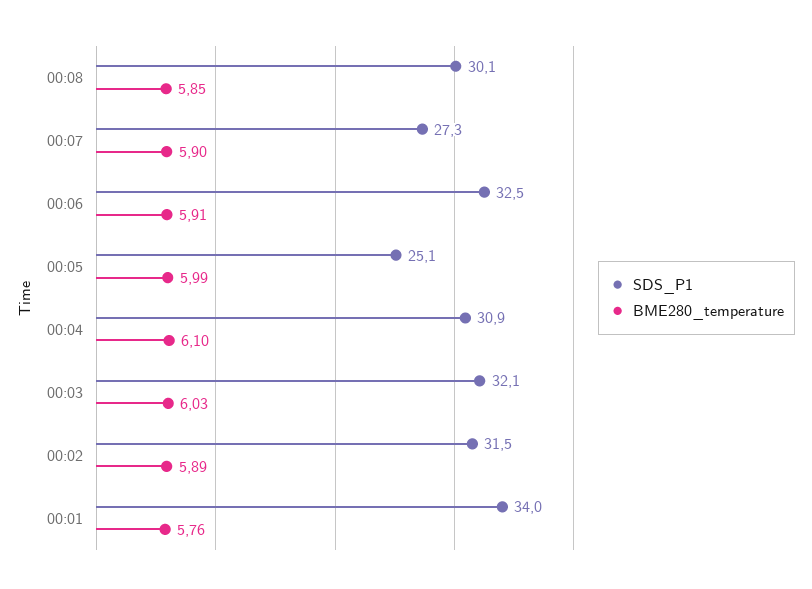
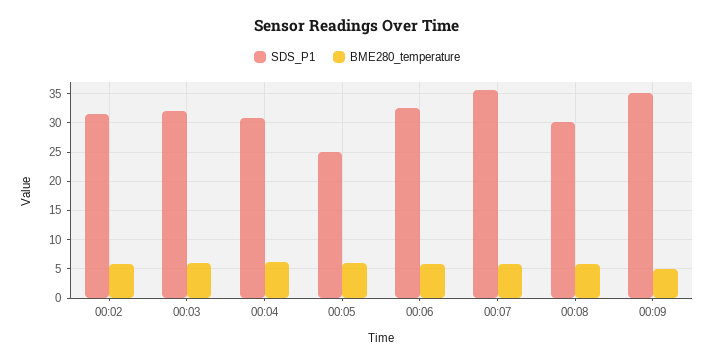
SDS_P1, 00:07: 27.3 -> 35
SDS_P1, 00:01: 34 -> none
BME280_temperature, 00:01: 5.76 -> none
SDS_P1, 00:09: none -> 35
BME280_temperature, 00:09: none -> 5

